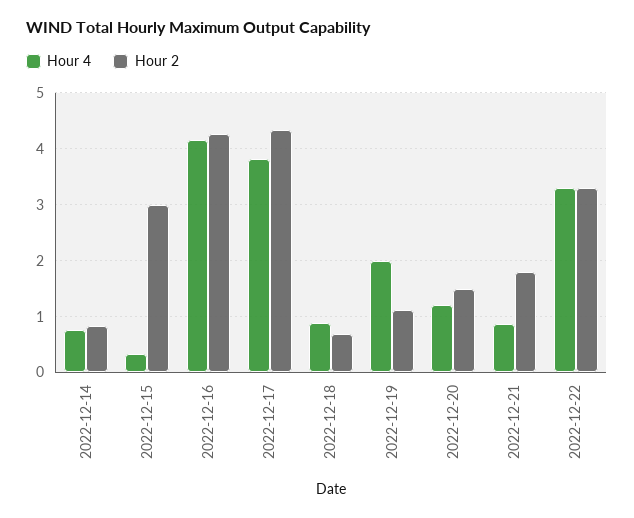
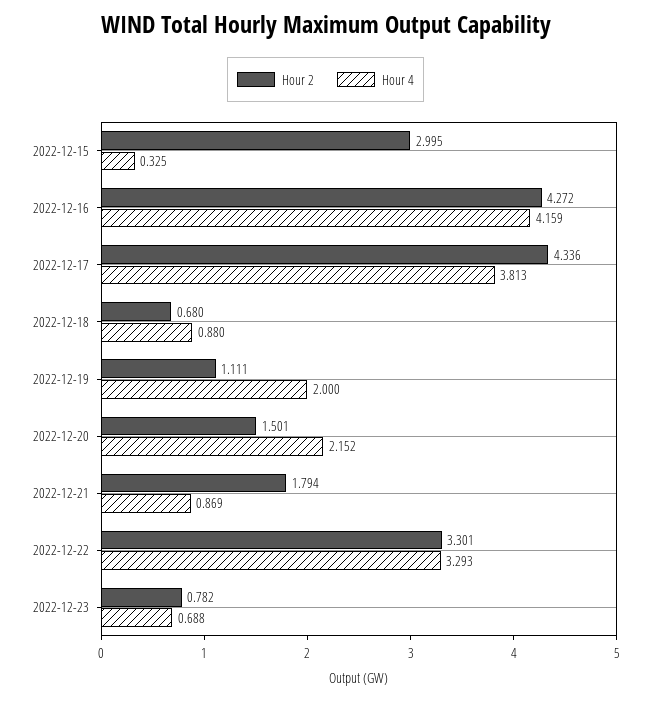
Hour 4, 2022-12-14: 0.8 -> none
Hour 2, 2022-12-14: 0.8 -> none
Hour 4, 2022-12-20: 1.2 -> 2.152
Hour 2, 2022-12-23: none -> 0.782
Hour 4, 2022-12-23: none -> 0.688

